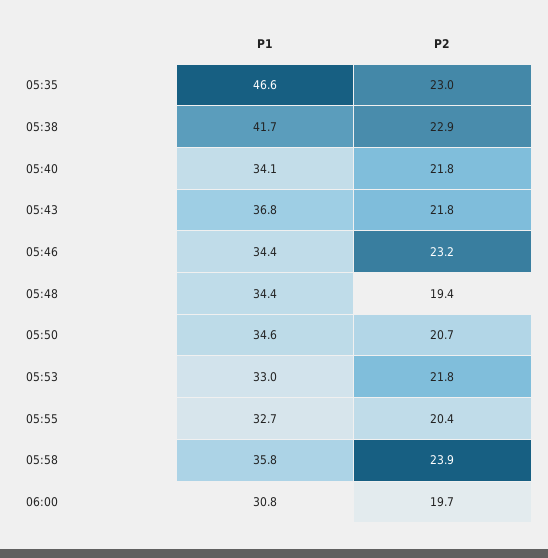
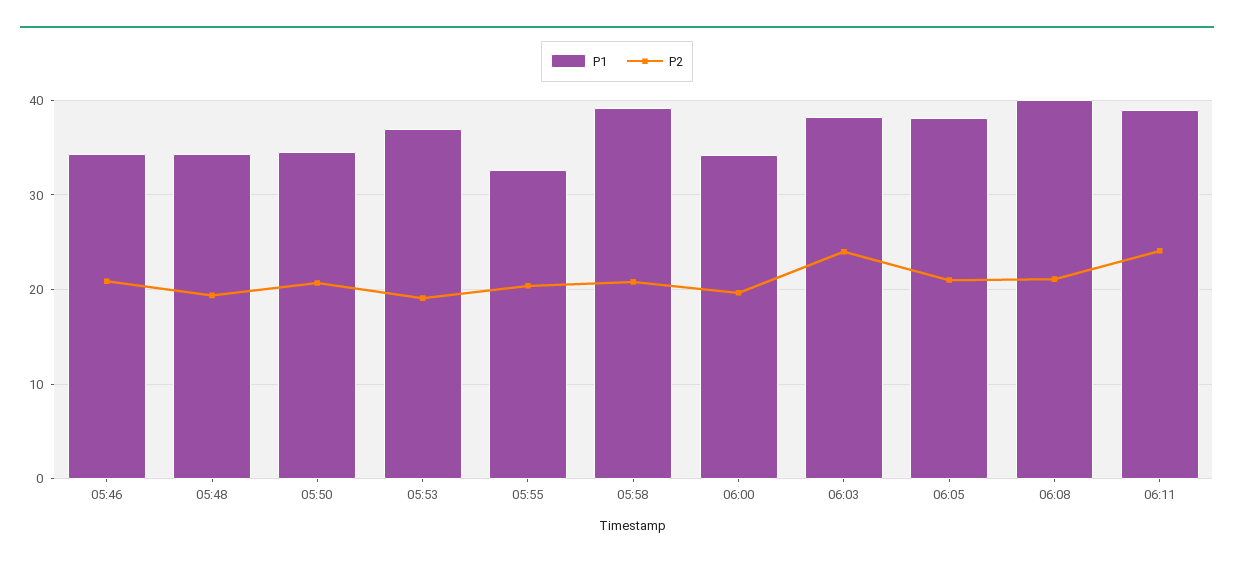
P1, 05:35: 46.6 -> none
P2, 05:35: 23 -> none
P1, 05:38: 41.7 -> none
P2, 05:38: 22.9 -> none
P1, 05:40: 34.1 -> none
P2, 05:40: 21.8 -> none
P1, 05:43: 36.8 -> none
P2, 05:43: 21.8 -> none
P2, 05:46: 23.2 -> 21
P1, 05:53: 33 -> 37
P2, 05:53: 21.8 -> 19
P1, 05:58: 35.8 -> 39
P2, 05:58: 23.9 -> 21
P1, 06:00: 30.8 -> 34
P1, 06:03: none -> 38
P2, 06:03: none -> 24
P1, 06:05: none -> 38
P2, 06:05: none -> 21
P1, 06:08: none -> 40
P2, 06:08: none -> 21
P1, 06:11: none -> 39
P2, 06:11: none -> 24

